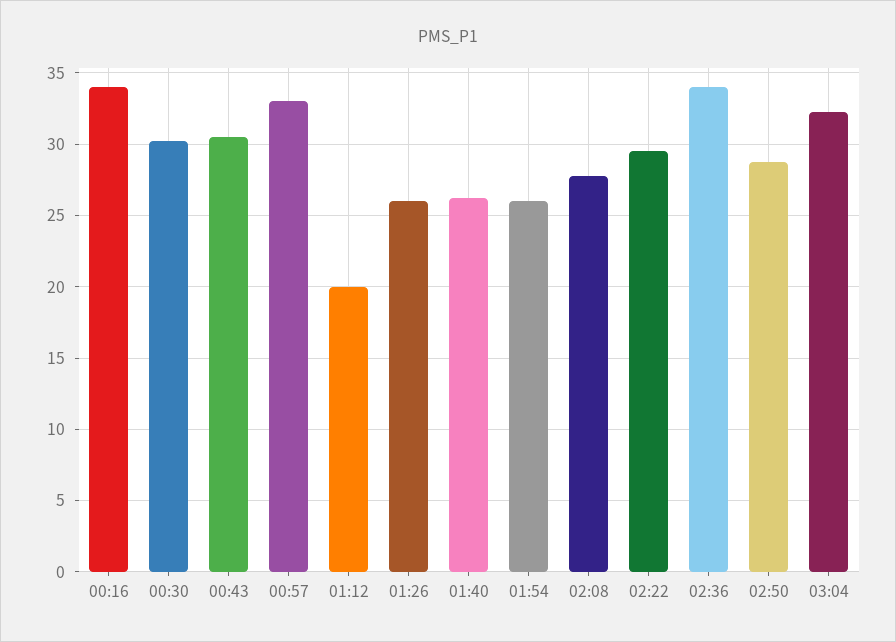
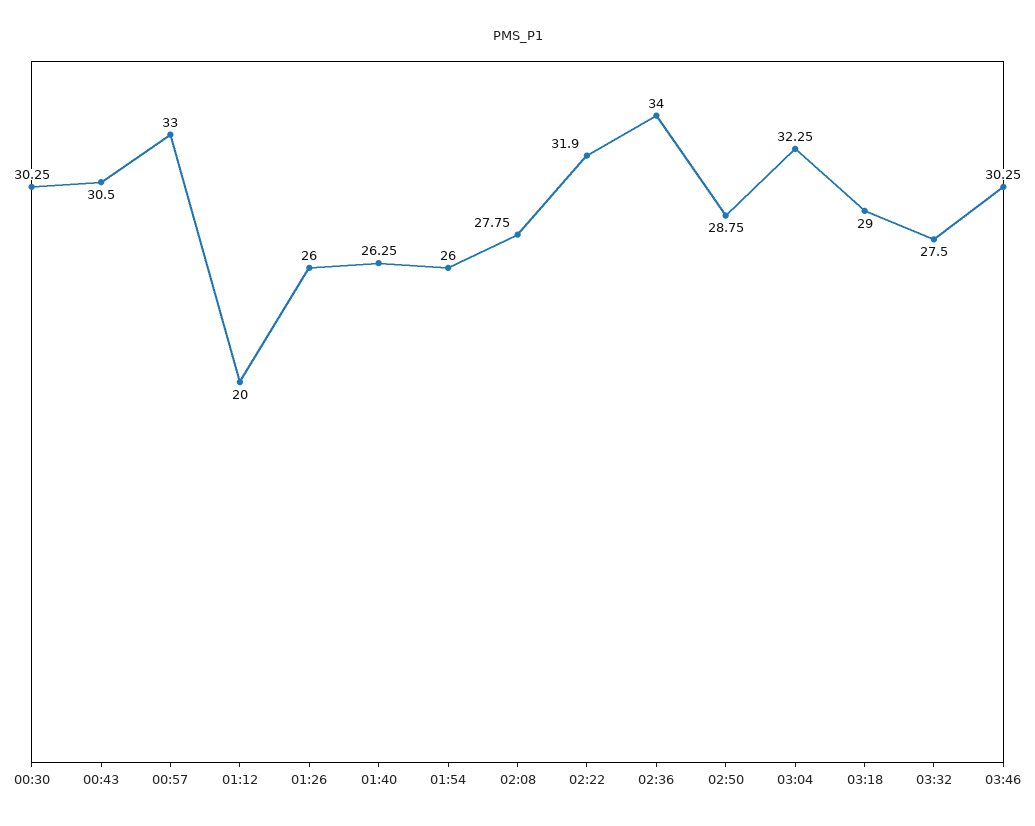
00:16: 34 -> none
02:22: 29.5 -> 31.9
03:18: none -> 29
03:32: none -> 27.5
03:46: none -> 30.25

